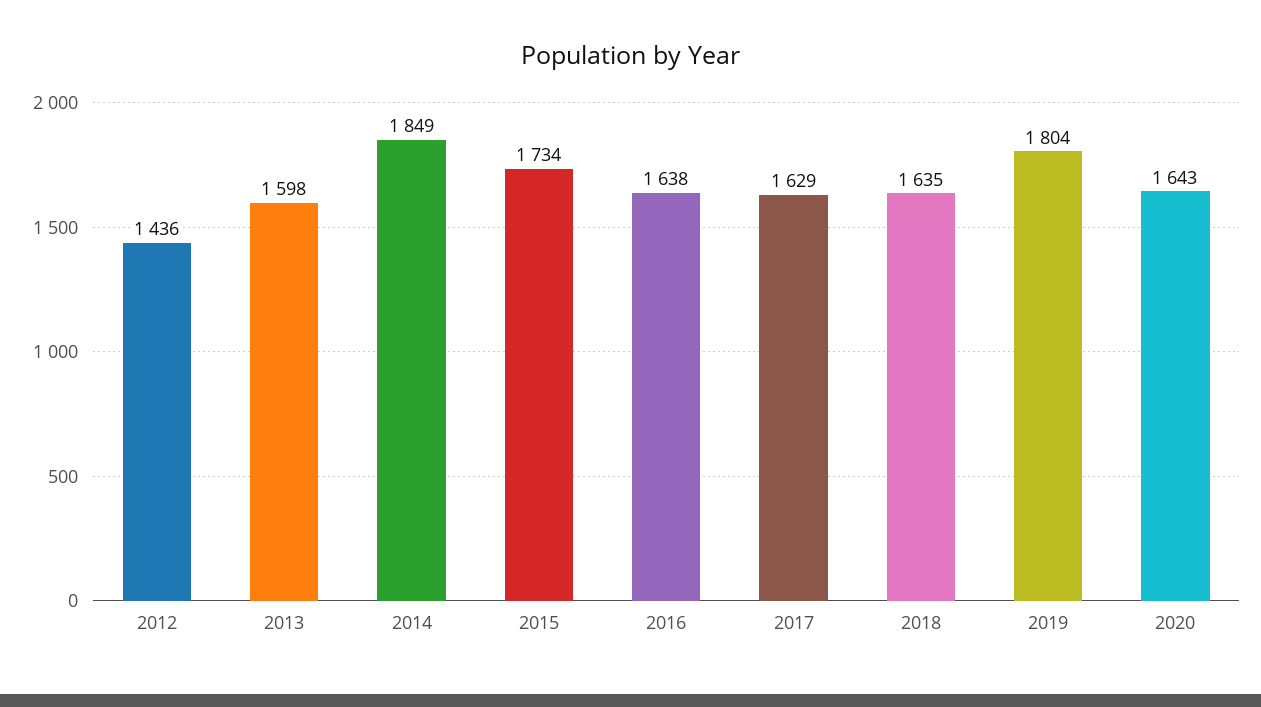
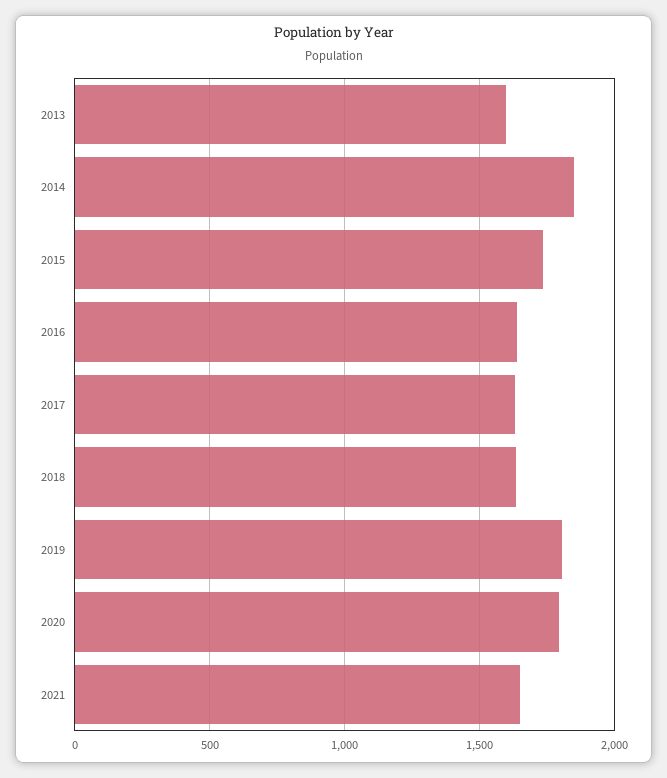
2012: 1436 -> none
2020: 1643 -> 1800
2021: none -> 1650

